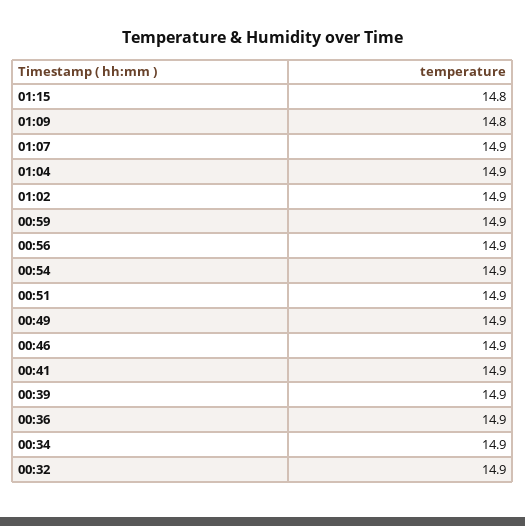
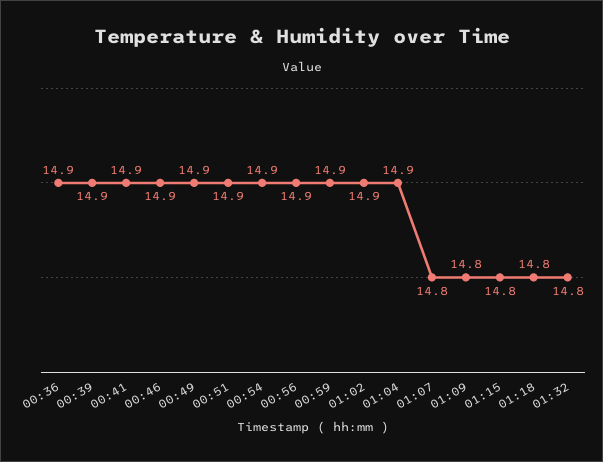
01:07: 14.9 -> 14.8
00:34: 14.9 -> none
00:32: 14.9 -> none
01:18: none -> 14.8
01:32: none -> 14.8

